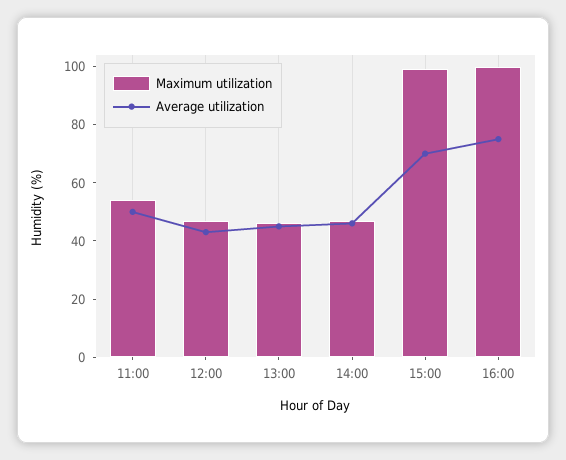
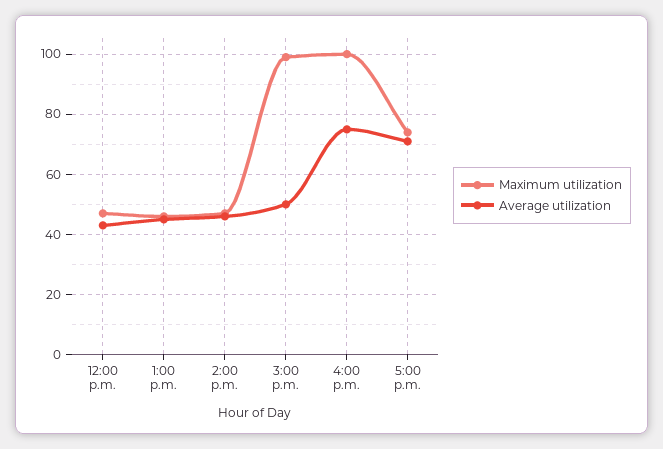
Maximum utilization, 11:00: 55 -> none
Average utilization, 11:00: 50 -> none
Average utilization, 15:00: 70 -> 50
Maximum utilization, 5:00 p.m.: none -> 75
Average utilization, 5:00 p.m.: none -> 70

